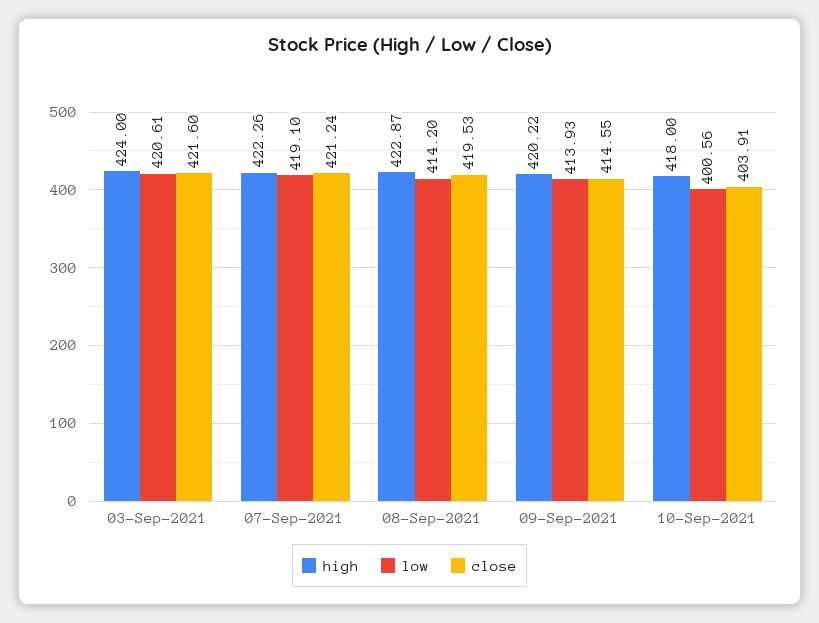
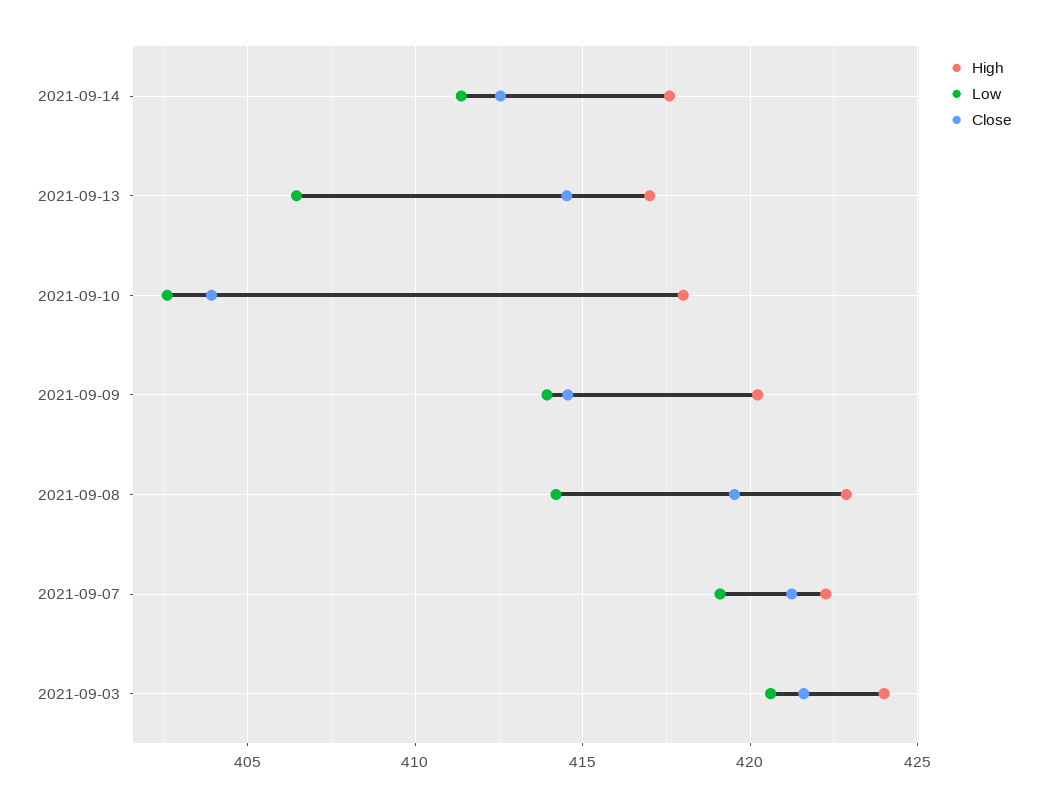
low, 10-Sep-2021: 400.56 -> 402.5
high, 2021-09-14: none -> 417.5
low, 2021-09-14: none -> 411.5
close, 2021-09-14: none -> 412.5
high, 2021-09-13: none -> 417
low, 2021-09-13: none -> 406.5
close, 2021-09-13: none -> 414.5

